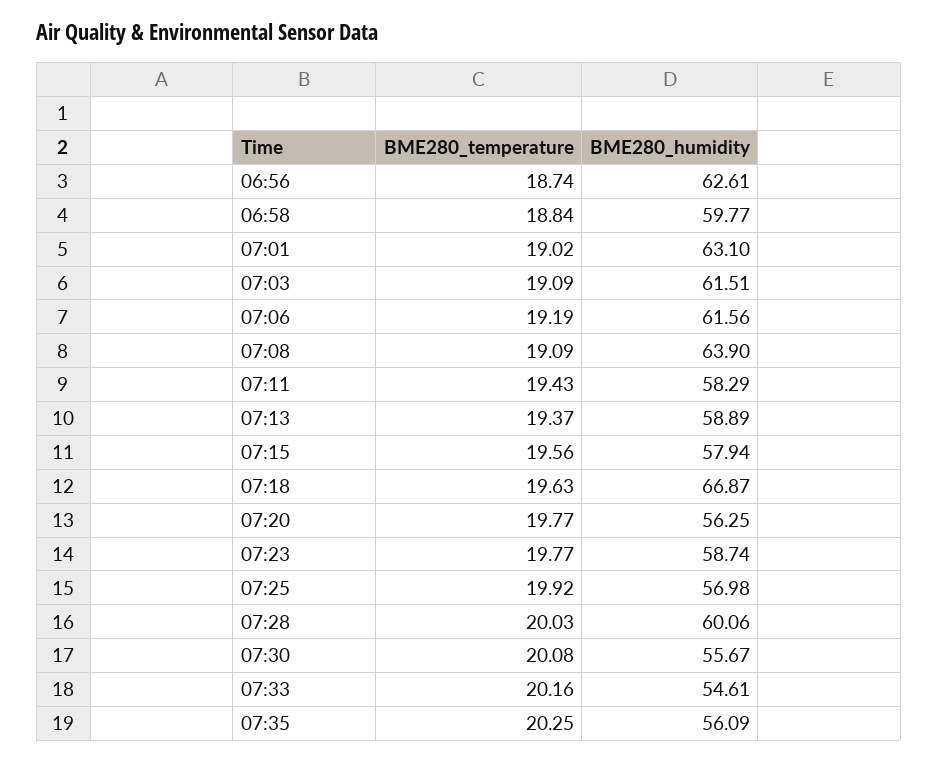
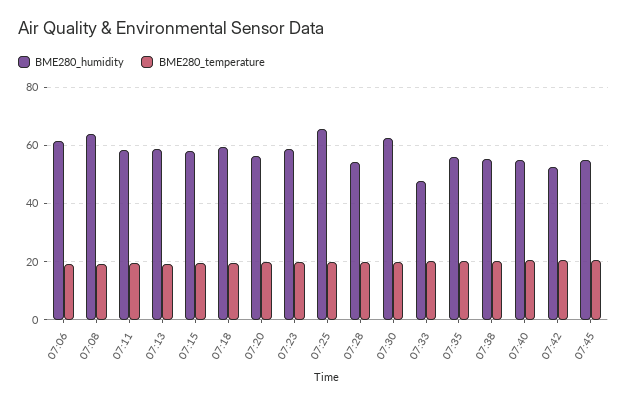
BME280_temperature, 06:56: 18.74 -> none
BME280_humidity, 06:56: 62.61 -> none
BME280_temperature, 06:58: 18.84 -> none
BME280_humidity, 06:58: 59.77 -> none
BME280_temperature, 07:01: 19.02 -> none
BME280_humidity, 07:01: 63.1 -> none
BME280_temperature, 07:03: 19.09 -> none
BME280_humidity, 07:03: 61.51 -> none
BME280_humidity, 07:18: 66.87 -> 60
BME280_humidity, 07:25: 56.98 -> 65
BME280_humidity, 07:28: 60.06 -> 55
BME280_humidity, 07:30: 55.67 -> 62.5
BME280_humidity, 07:33: 54.61 -> 47.5
BME280_humidity, 07:38: none -> 55
BME280_temperature, 07:38: none -> 20
BME280_humidity, 07:40: none -> 55
BME280_temperature, 07:40: none -> 20
BME280_humidity, 07:42: none -> 52.5
BME280_temperature, 07:42: none -> 20
BME280_humidity, 07:45: none -> 55
BME280_temperature, 07:45: none -> 20

